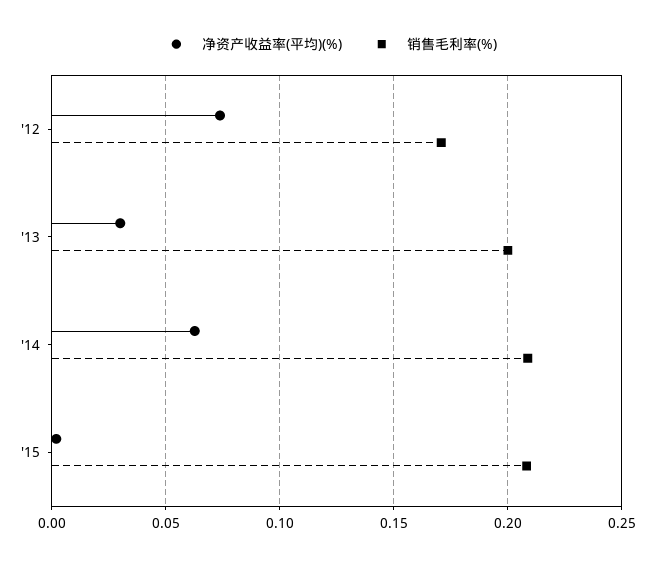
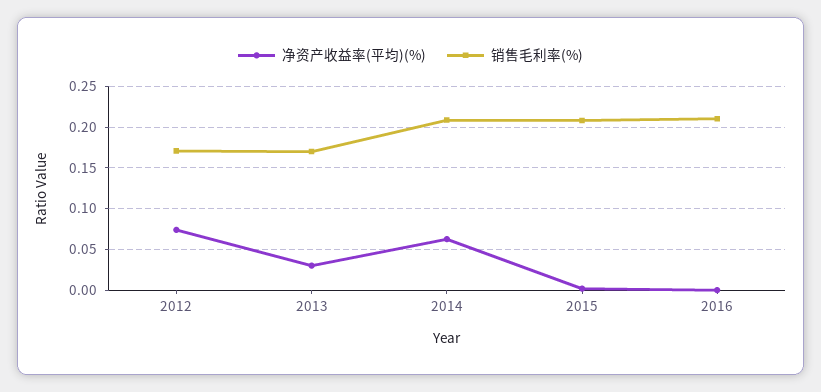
销售毛利率(%), '13: 0.2 -> 0.17
净资产收益率(平均)(%), 2016: none -> 0
销售毛利率(%), 2016: none -> 0.21

